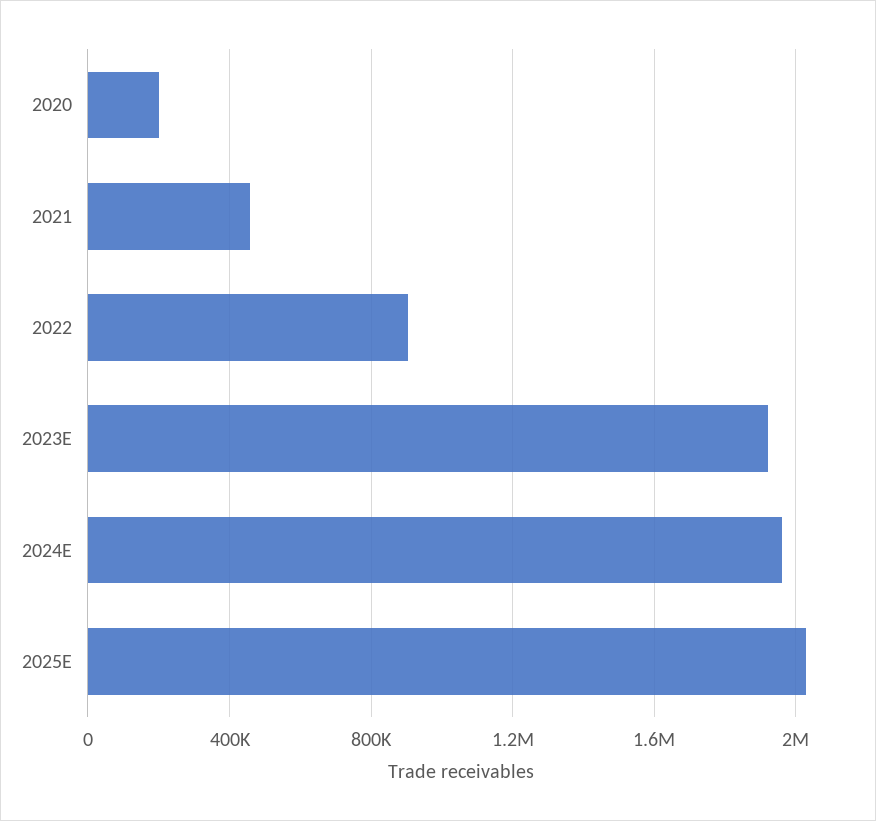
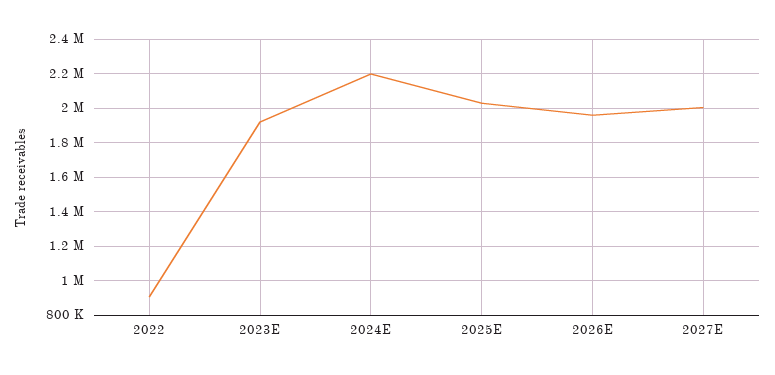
2020: 200000 -> none
2021: 450000 -> none
2024E: 1950000 -> 2200000
2026E: none -> 1950000
2027E: none -> 2000000

